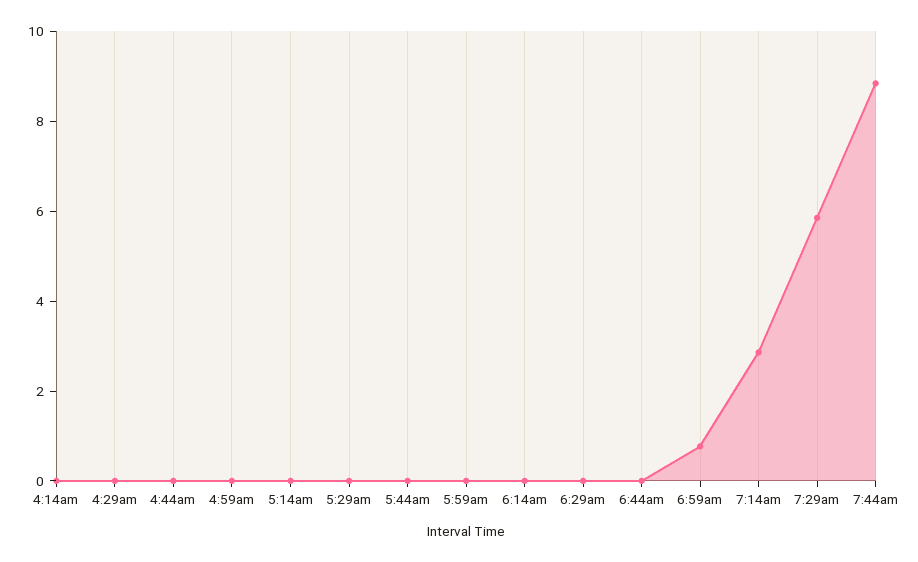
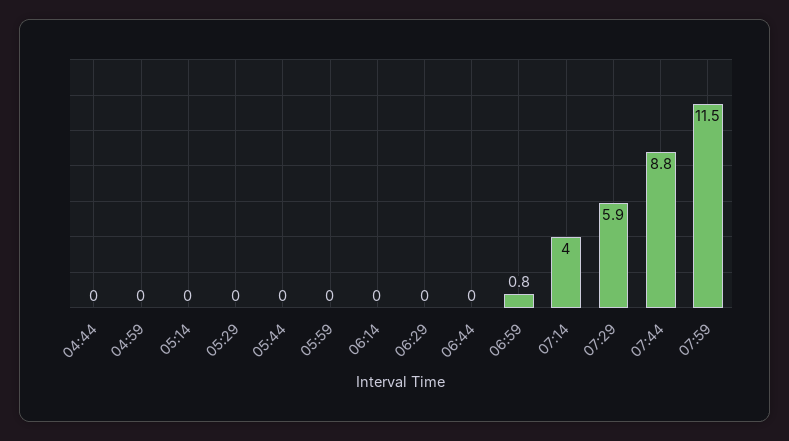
4:14am: 0 -> none
4:29am: 0 -> none
7:14am: 3 -> 4
07:59: none -> 11.5

